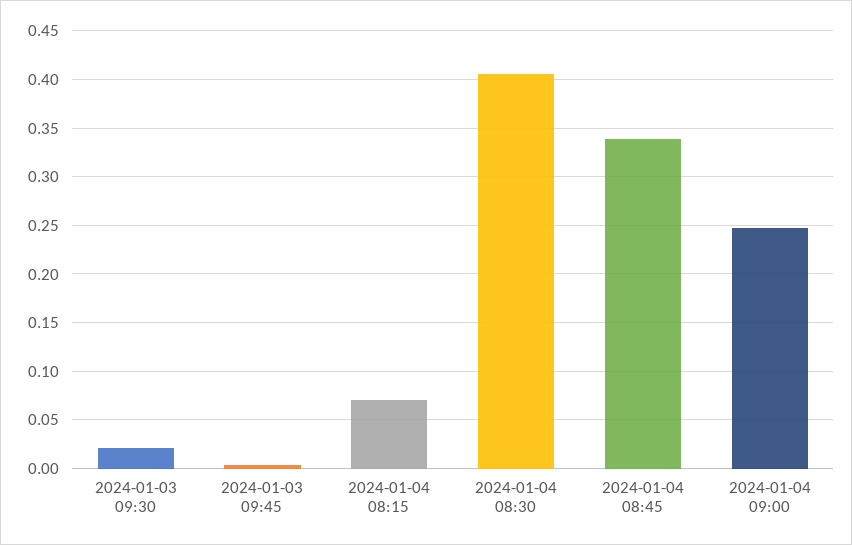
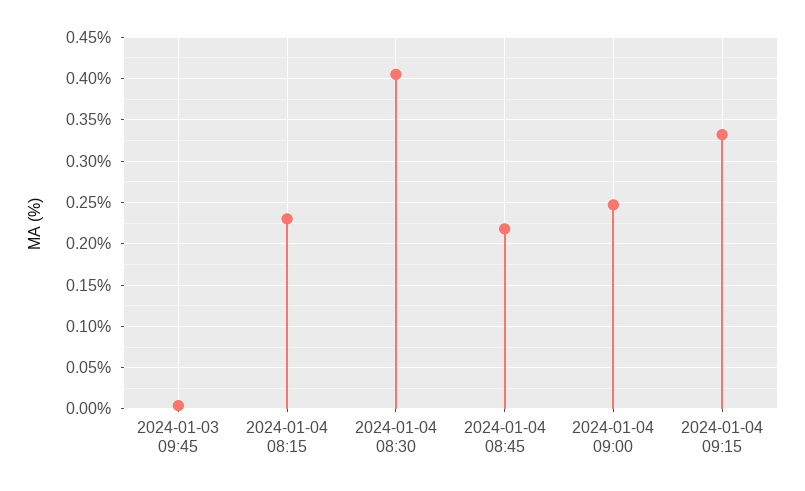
2024-01-03 09:30: 0.02 -> none
2024-01-04 08:15: 0.07 -> 0.23
2024-01-04 08:45: 0.34 -> 0.22
2024-01-04 09:15: none -> 0.33

